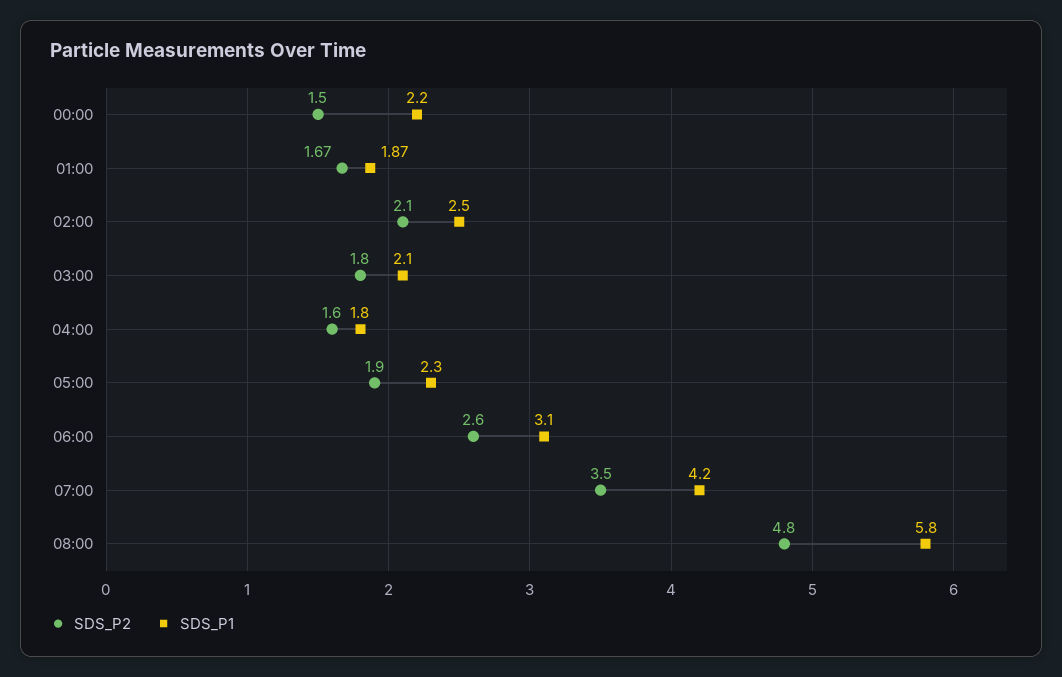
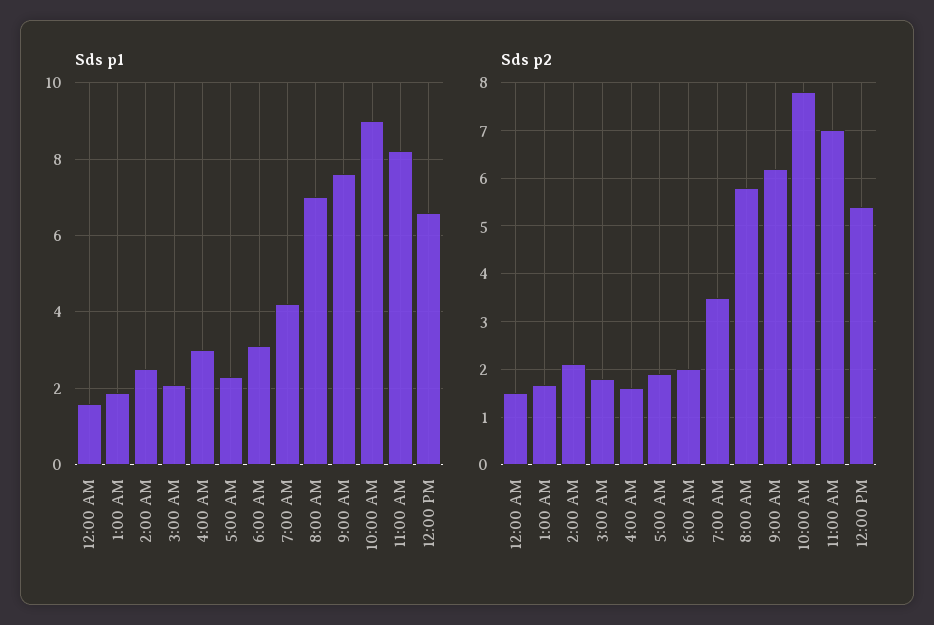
SDS_P1, 00:00: 2.2 -> 1.6
SDS_P1, 04:00: 1.8 -> 3
SDS_P2, 06:00: 2.6 -> 2
SDS_P2, 08:00: 4.8 -> 5.8
SDS_P1, 08:00: 5.8 -> 7
SDS_P1, 9:00 AM: none -> 7.6
SDS_P1, 10:00 AM: none -> 9
SDS_P1, 11:00 AM: none -> 8.2
SDS_P1, 12:00 PM: none -> 6.6
SDS_P2, 9:00 AM: none -> 6.2
SDS_P2, 10:00 AM: none -> 7.8
SDS_P2, 11:00 AM: none -> 7
SDS_P2, 12:00 PM: none -> 5.4

